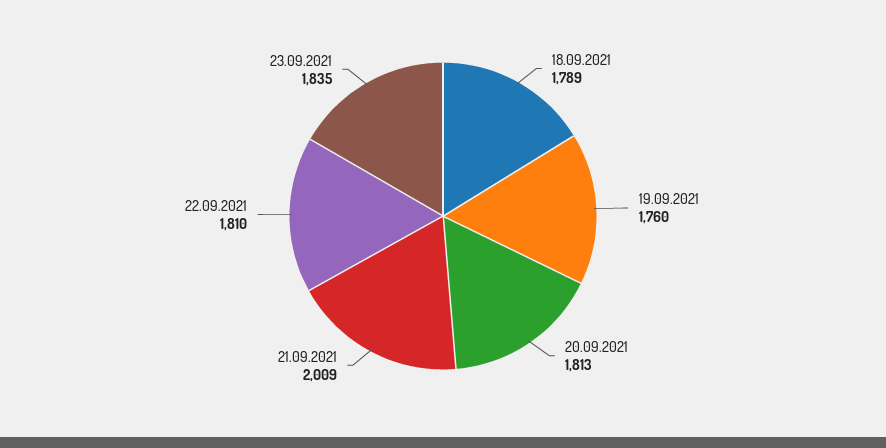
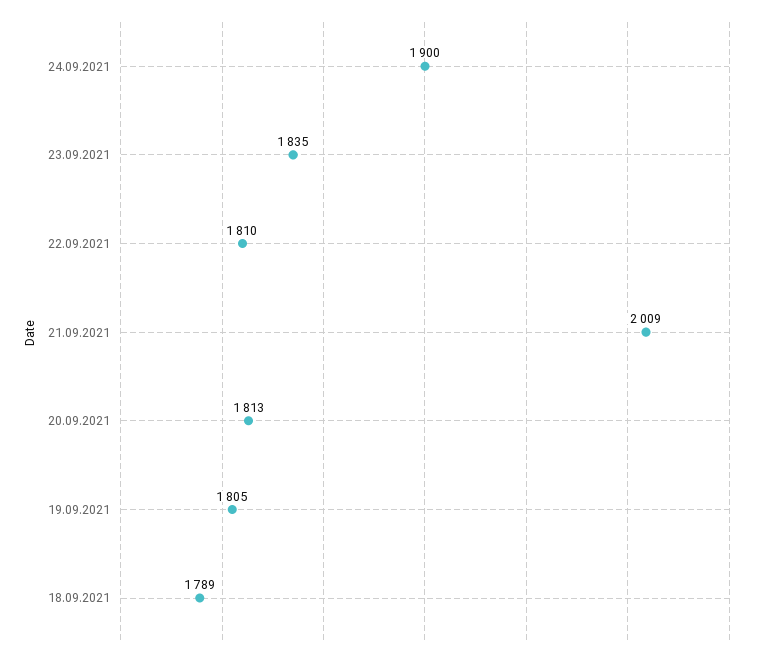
19.09.2021: 1760 -> 1805
24.09.2021: none -> 1900

